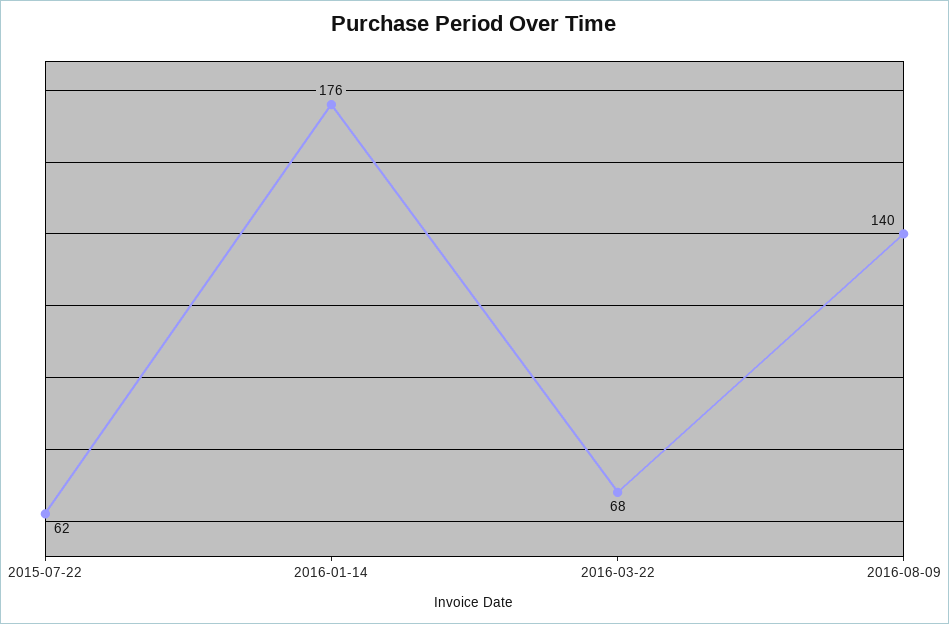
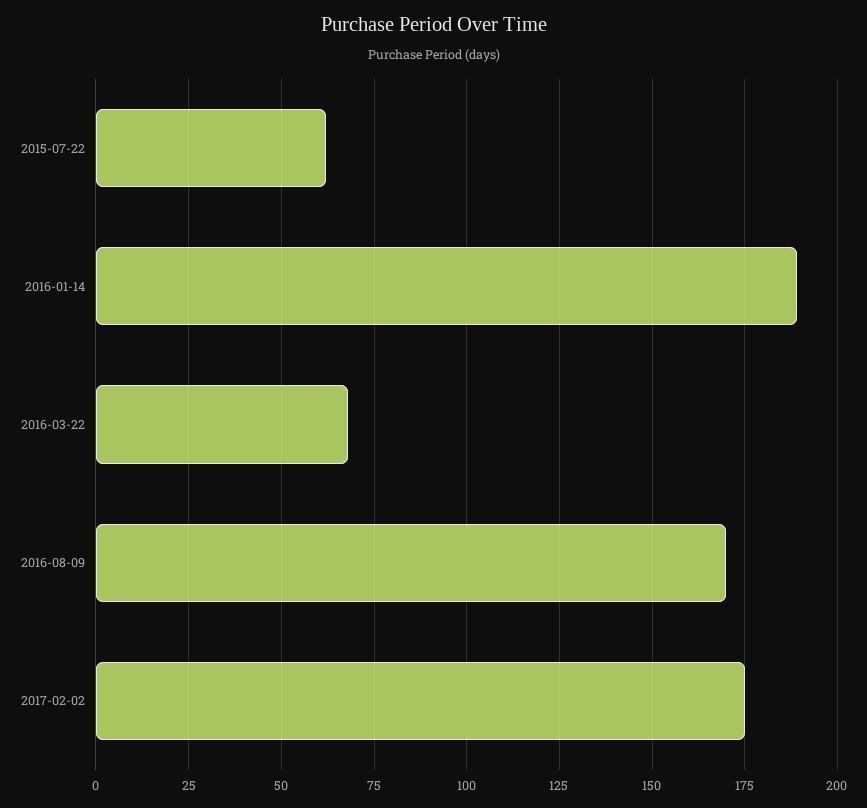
2016-01-14: 176 -> 190
2016-08-09: 140 -> 170
2017-02-02: none -> 175

